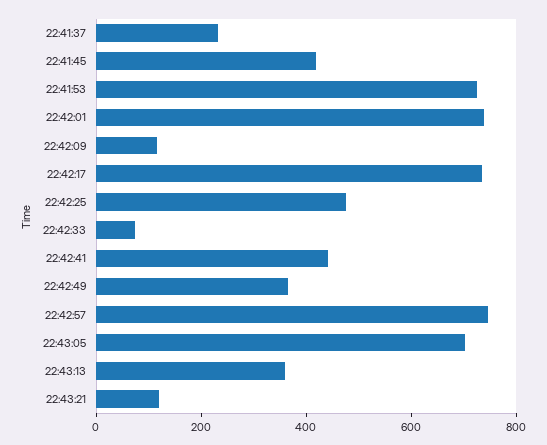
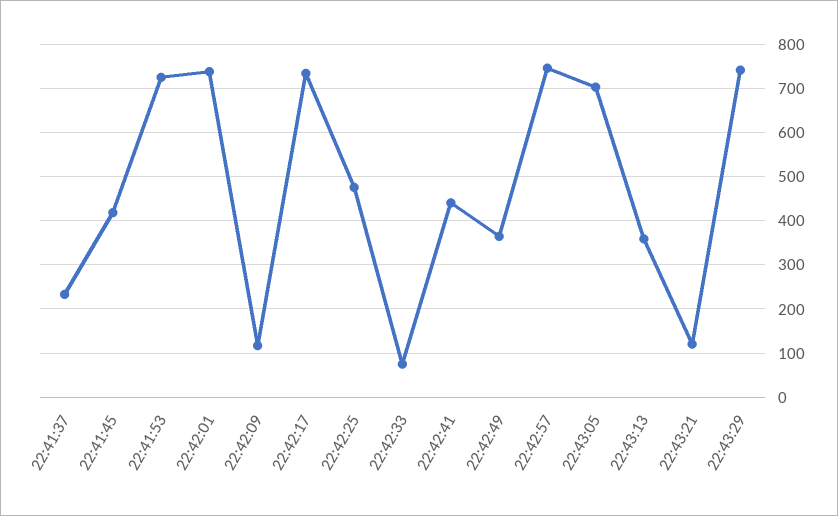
22:43:29: none -> 740

